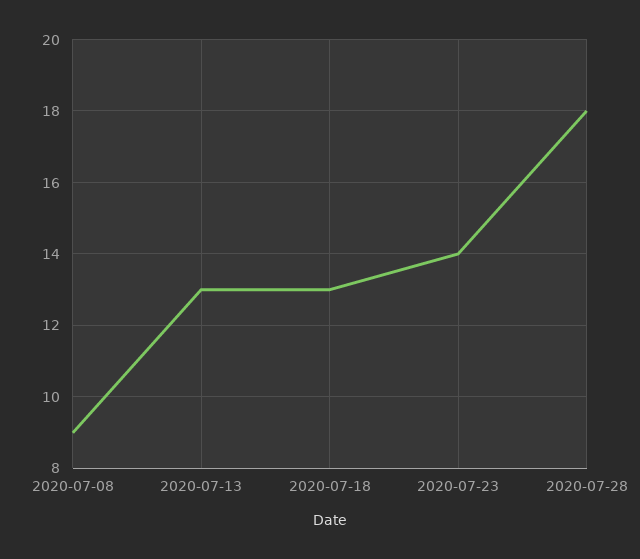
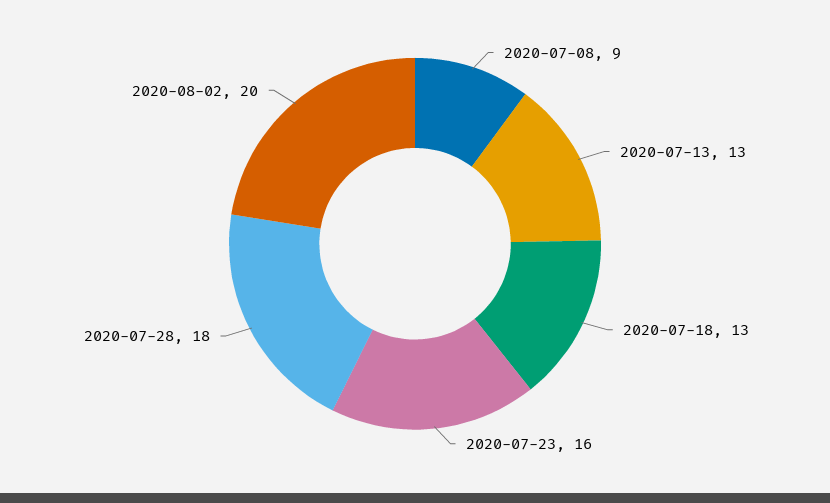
2020-07-23: 14 -> 16
2020-08-02: none -> 20

